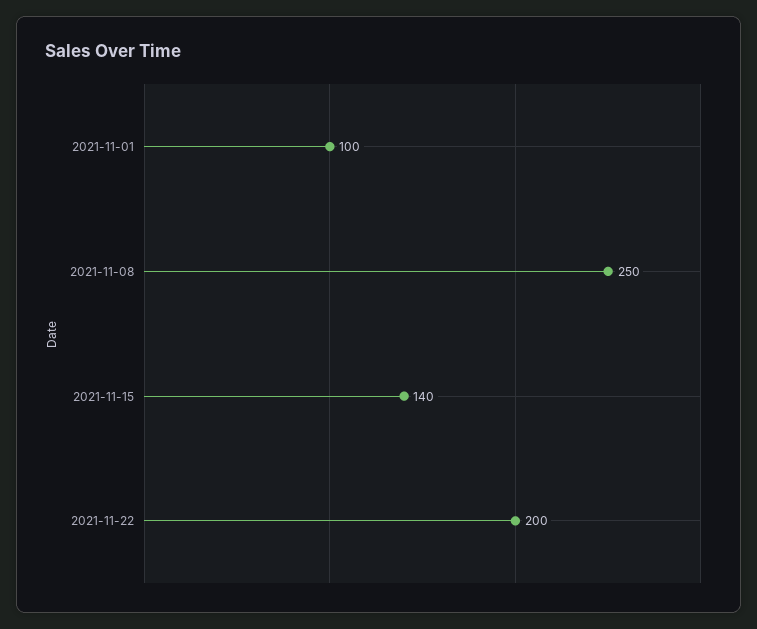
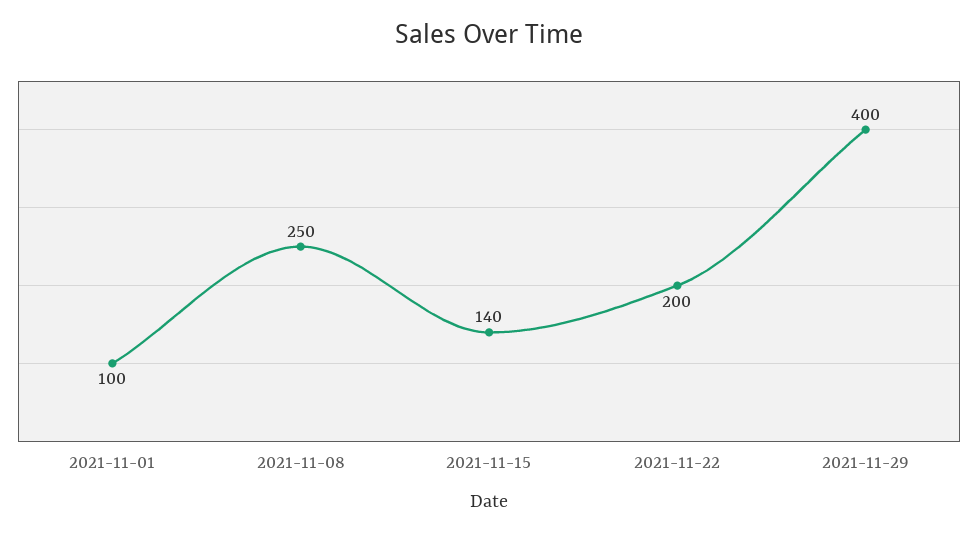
2021-11-29: none -> 400

